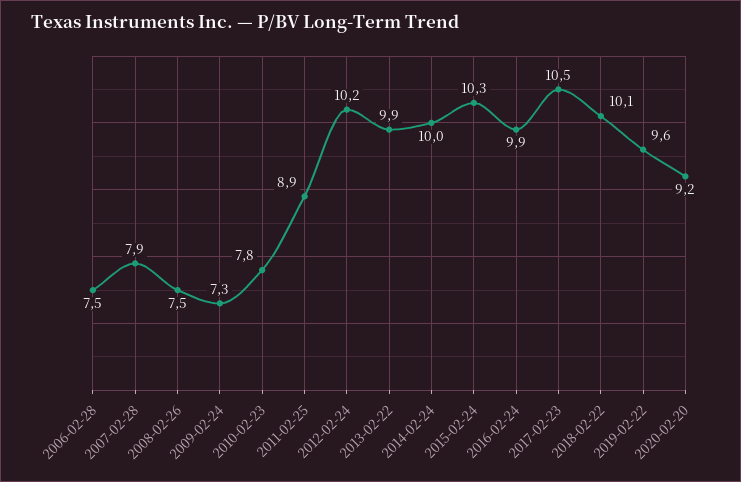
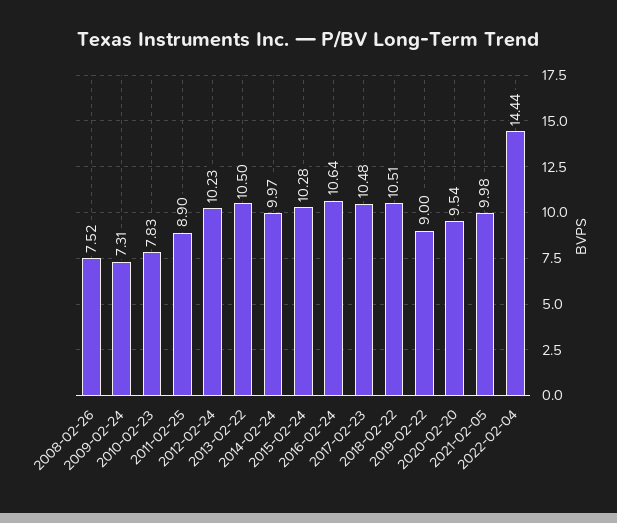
2006-02-28: 7.5 -> none
2007-02-28: 7.9 -> none
2013-02-22: 9.9 -> 10.5
2016-02-24: 9.9 -> 10.64
2018-02-22: 10.1 -> 10.51
2019-02-22: 9.6 -> 9
2020-02-20: 9.2 -> 9.54
2021-02-05: none -> 9.98
2022-02-04: none -> 14.44

